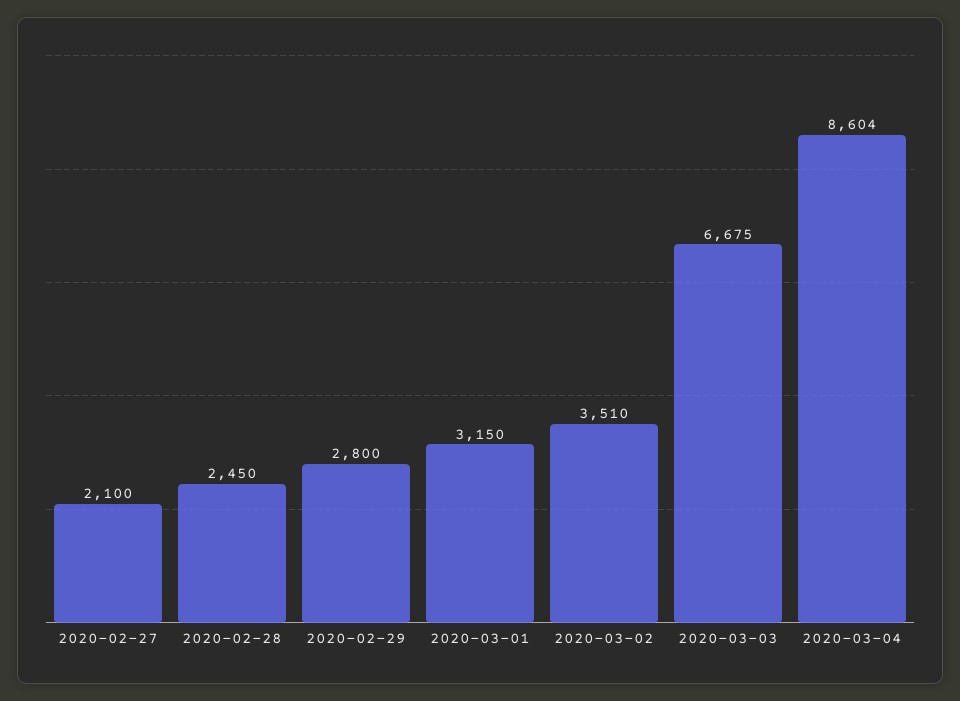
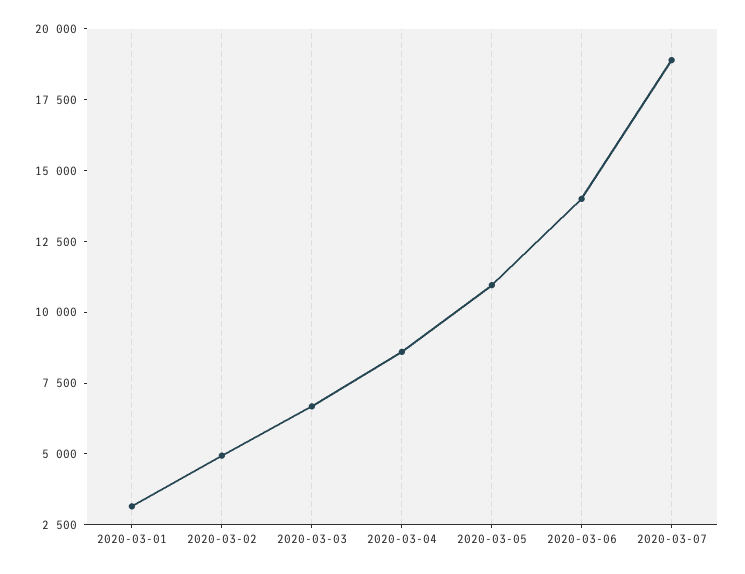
2020-02-27: 2100 -> none
2020-02-28: 2450 -> none
2020-02-29: 2800 -> none
2020-03-02: 3510 -> 5000
2020-03-05: none -> 11000
2020-03-06: none -> 14000
2020-03-07: none -> 19000

